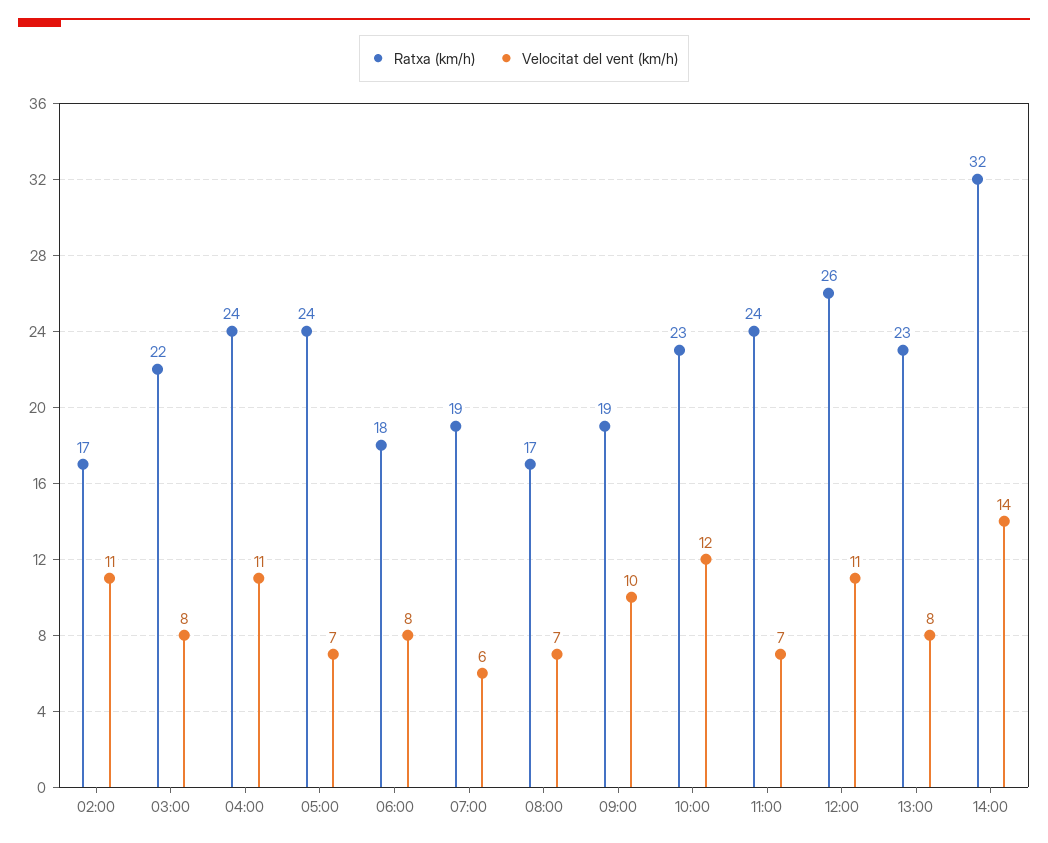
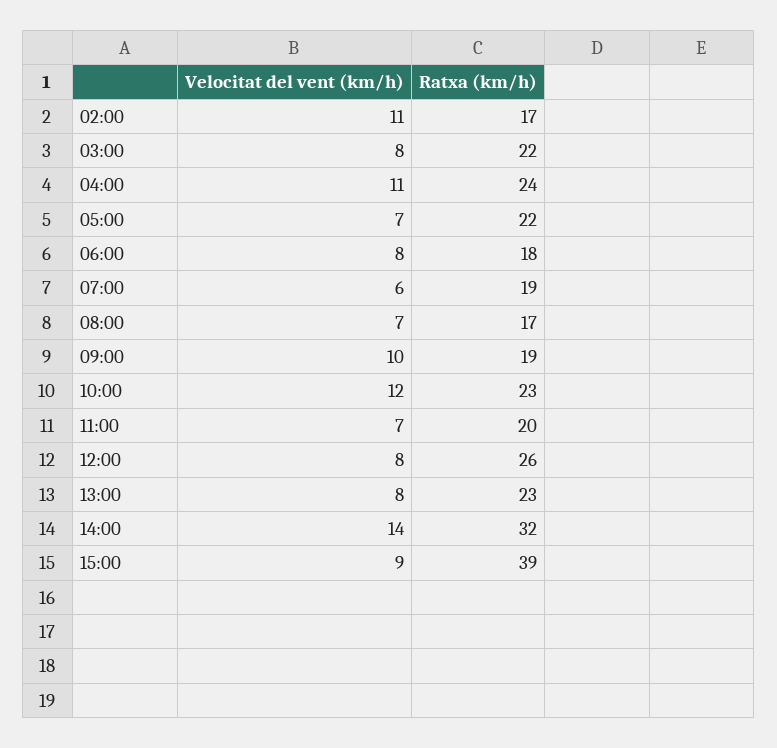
Ratxa (km/h), 05:00: 24 -> 22
Ratxa (km/h), 11:00: 24 -> 20
Velocitat del vent (km/h), 12:00: 11 -> 8
Velocitat del vent (km/h), 15:00: none -> 9
Ratxa (km/h), 15:00: none -> 39

